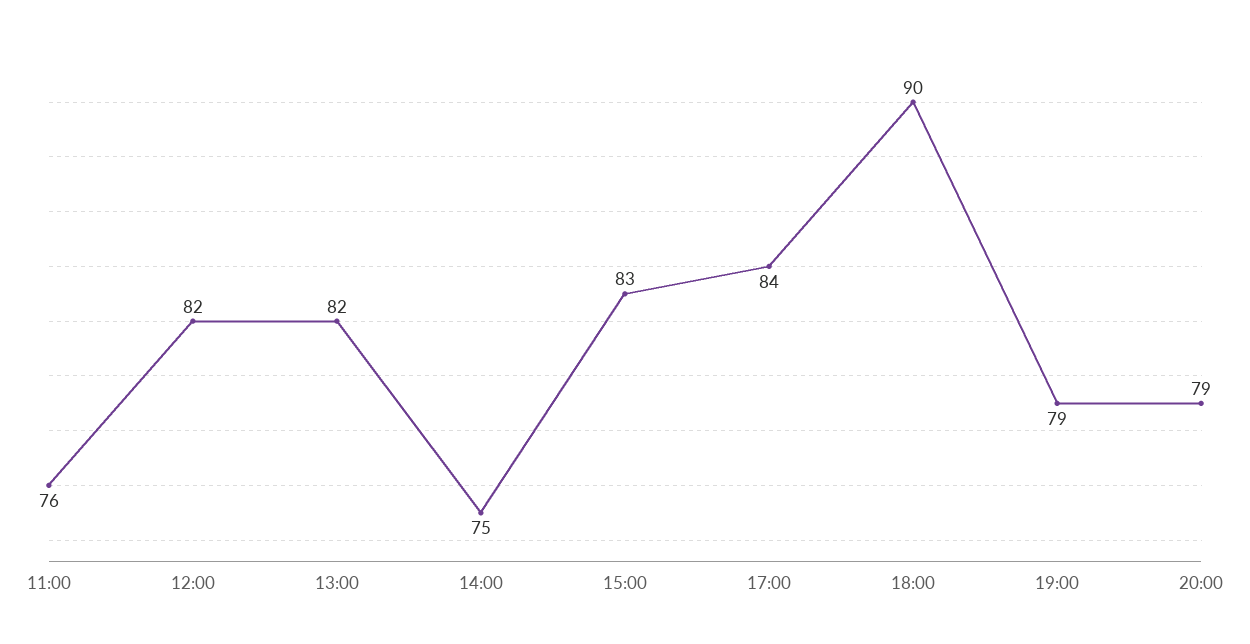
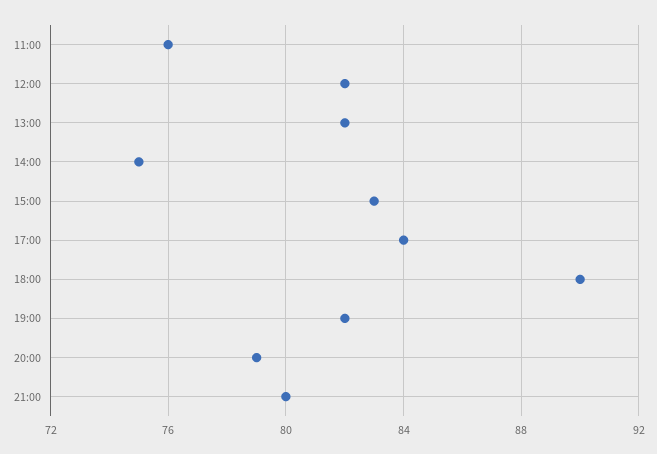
19:00: 79 -> 82
21:00: none -> 80

